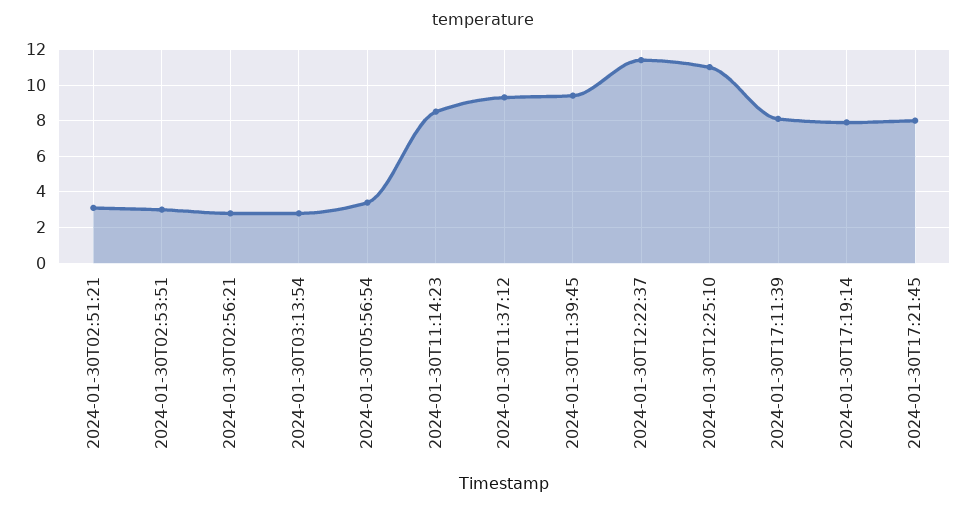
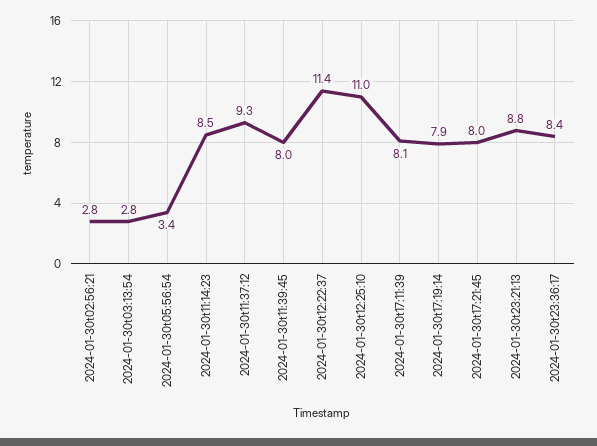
2024-01-30T02:51:21: 3 -> none
2024-01-30T02:53:51: 3 -> none
2024-01-30T11:39:45: 9.5 -> 8
2024-01-30t23:21:13: none -> 8.8
2024-01-30t23:36:17: none -> 8.4

